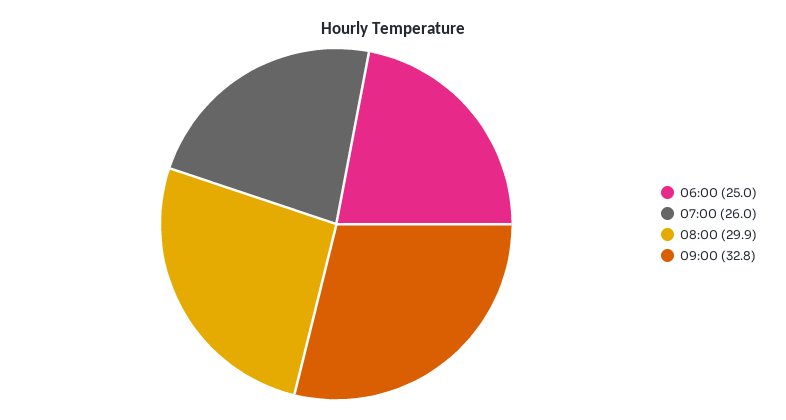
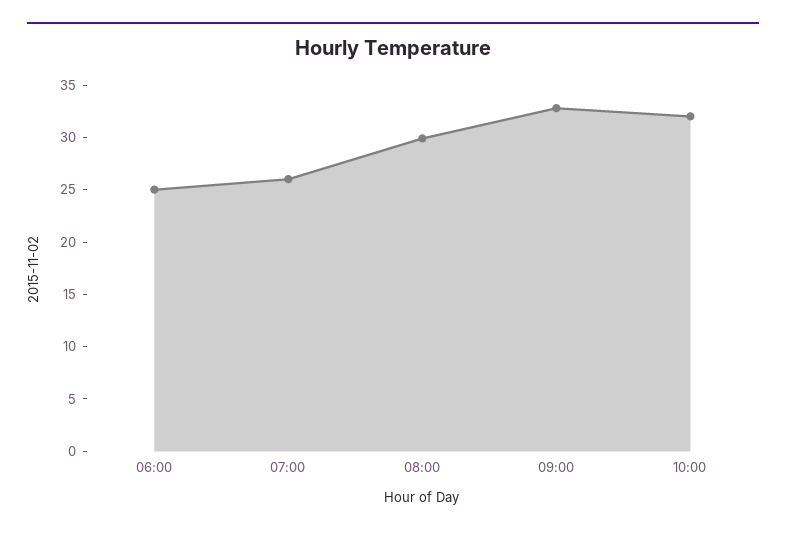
10:00: none -> 32

